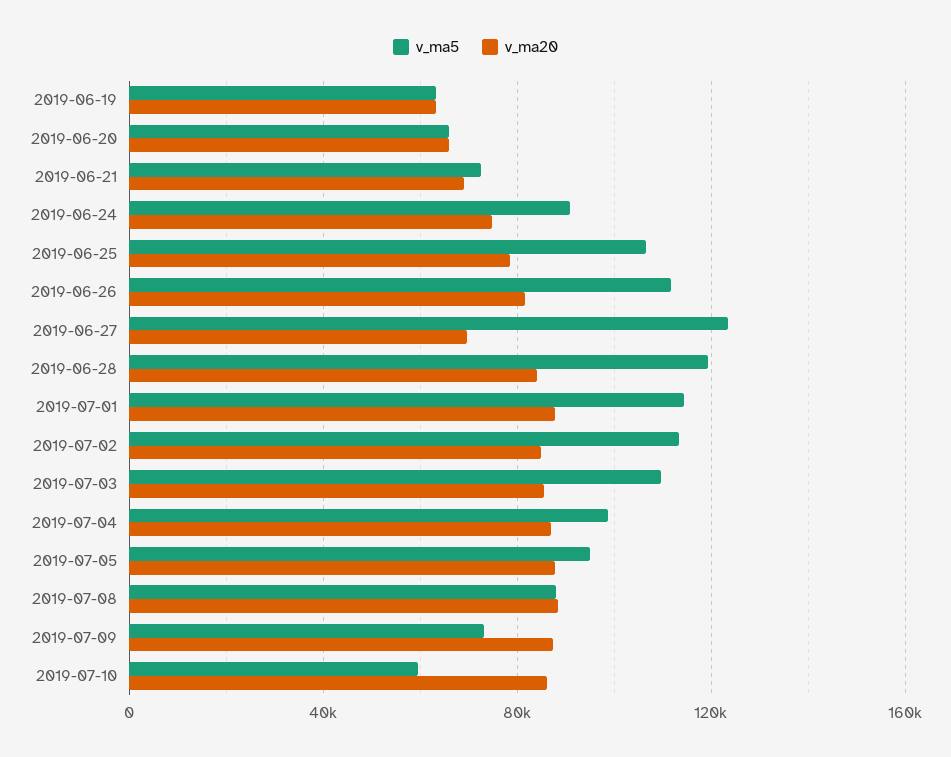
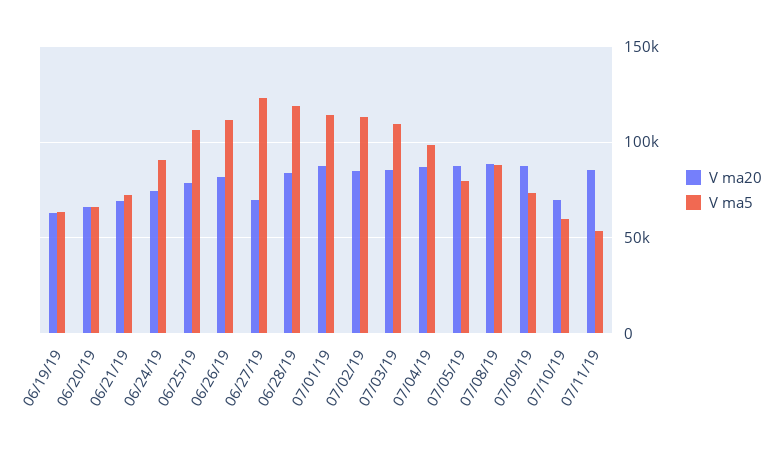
v_ma5, 2019-07-05: 95000 -> 80000
v_ma20, 2019-07-10: 85000 -> 70000
v_ma20, 07/11/19: none -> 85000
v_ma5, 07/11/19: none -> 55000

